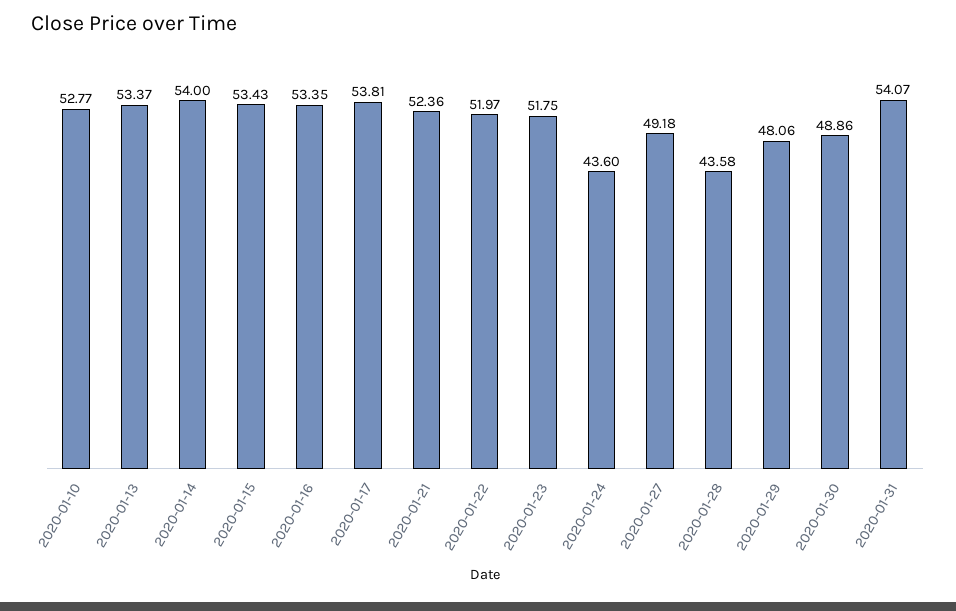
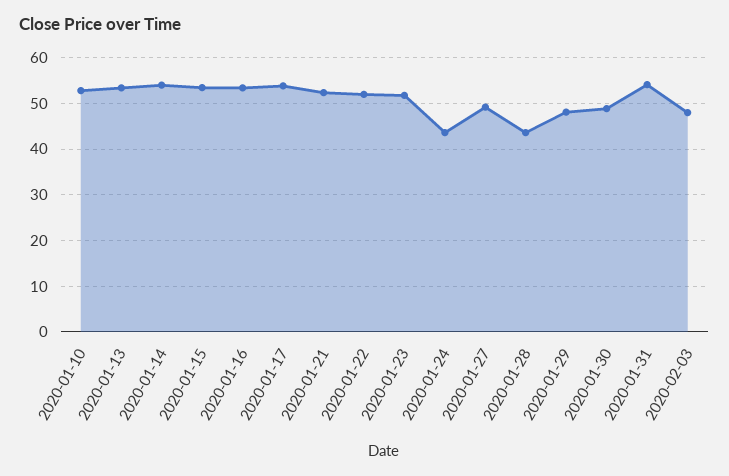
2020-02-03: none -> 48

